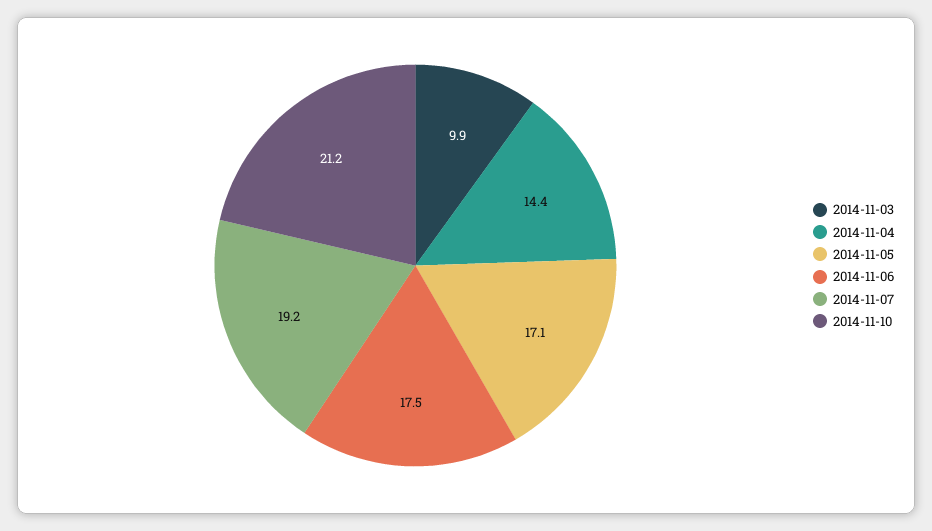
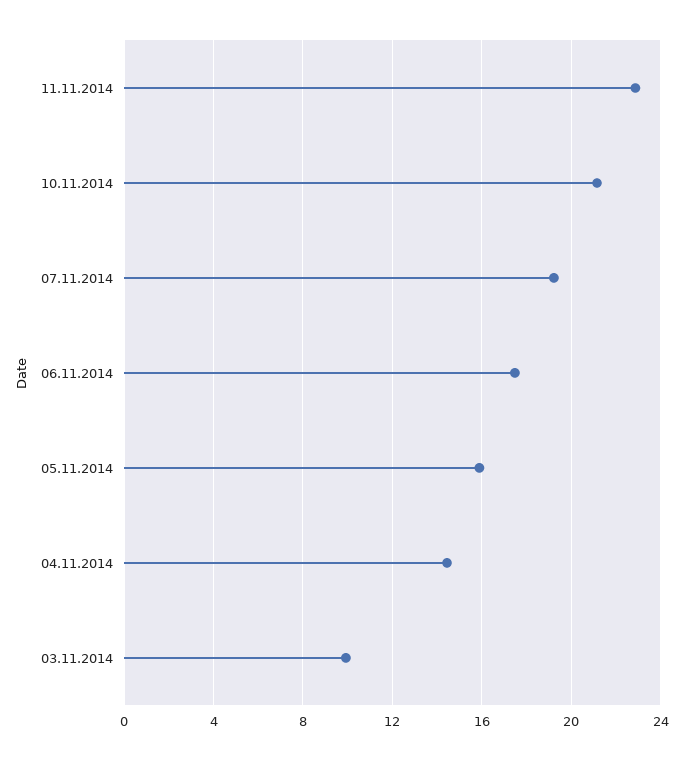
2014-11-05: 17.1 -> 16
11.11.2014: none -> 23

